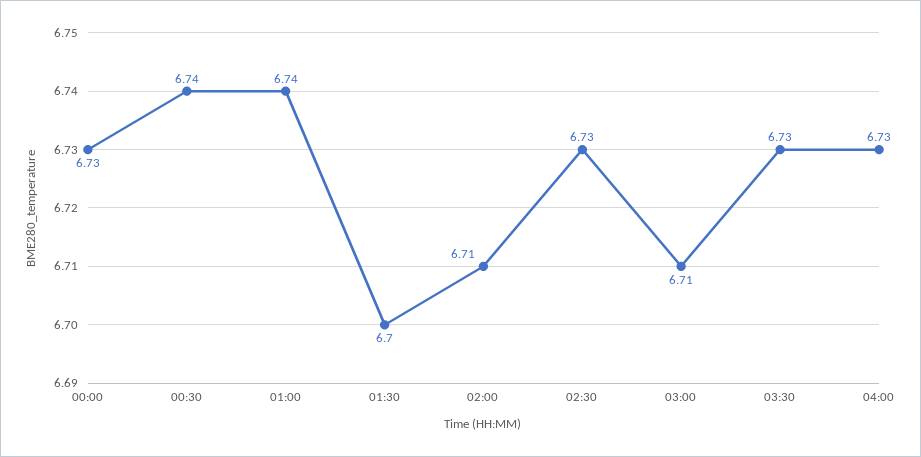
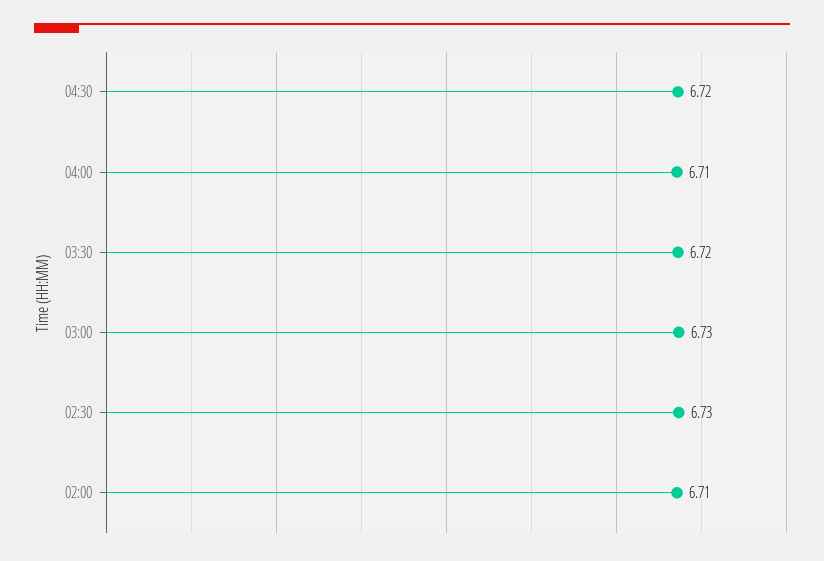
00:00: 6.73 -> none
00:30: 6.74 -> none
01:00: 6.74 -> none
01:30: 6.7 -> none
03:00: 6.71 -> 6.73
03:30: 6.73 -> 6.72
04:00: 6.73 -> 6.71
04:30: none -> 6.72

